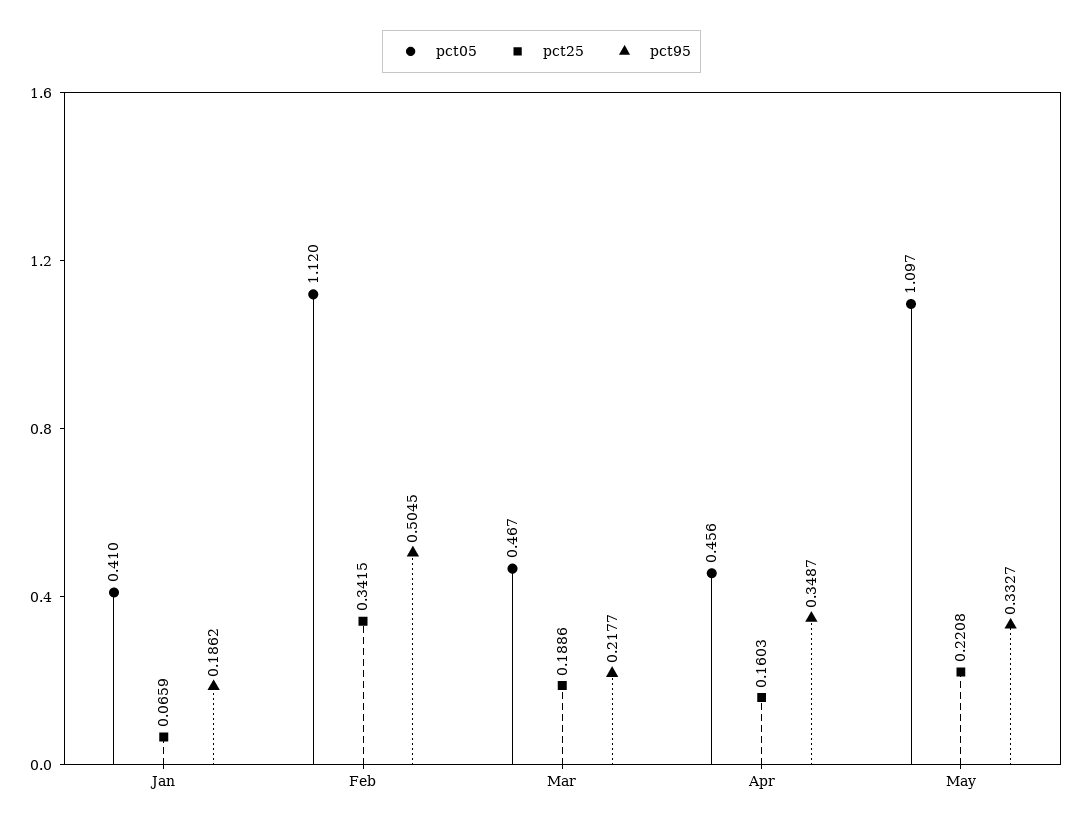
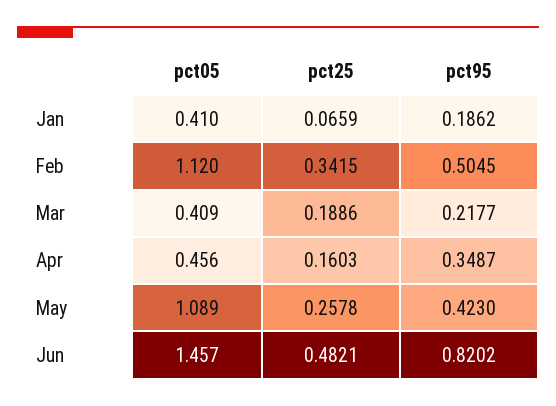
pct05, Mar: 0.467 -> 0.409
pct05, May: 1.097 -> 1.089
pct25, May: 0.2208 -> 0.2578
pct95, May: 0.3327 -> 0.423
pct05, Jun: none -> 1.457
pct25, Jun: none -> 0.4821
pct95, Jun: none -> 0.8202

